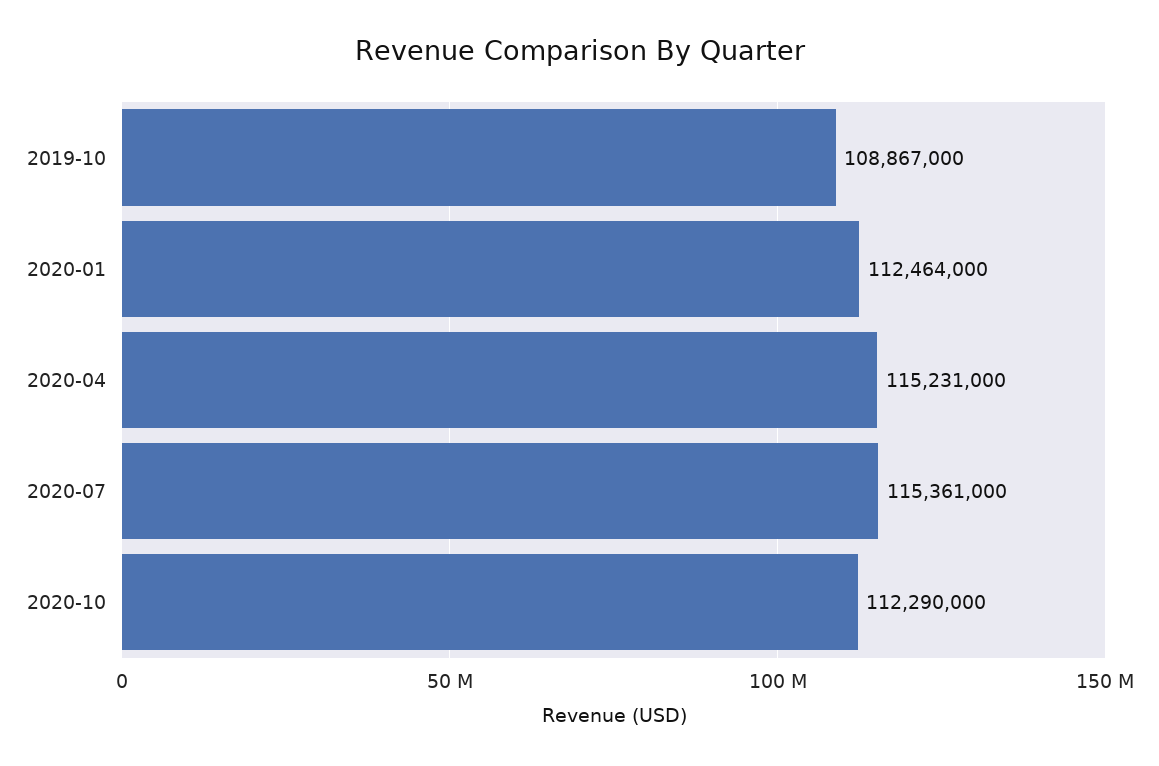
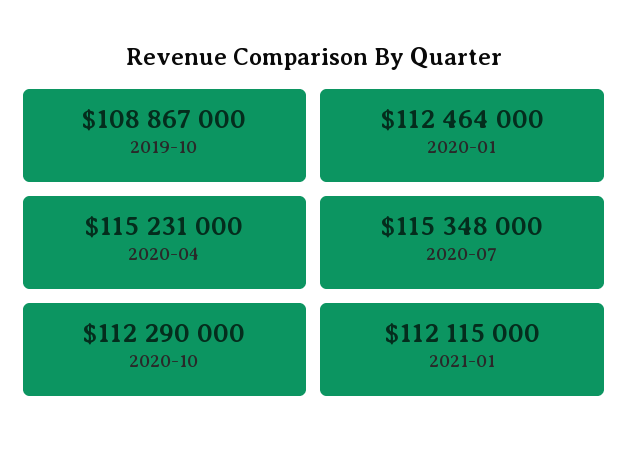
2020-07: 115361000 -> 115348000
2021-01: none -> 112115000

